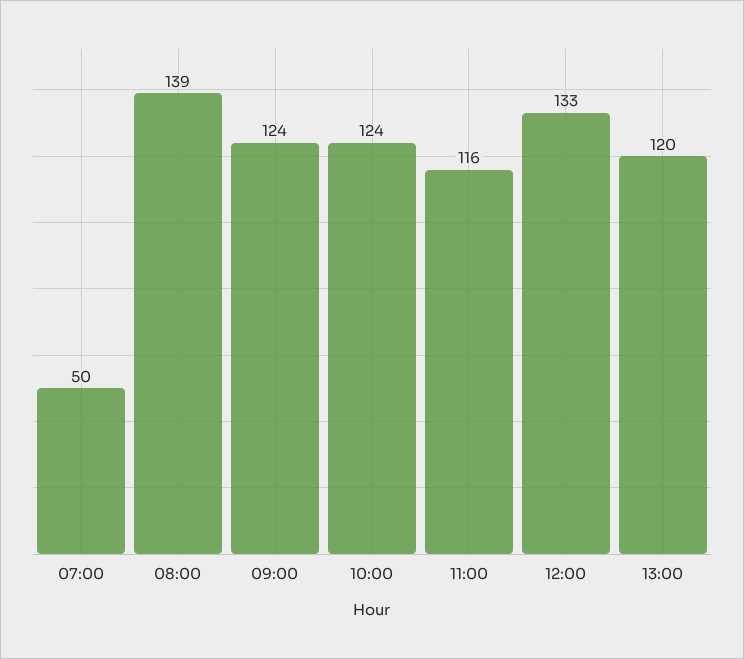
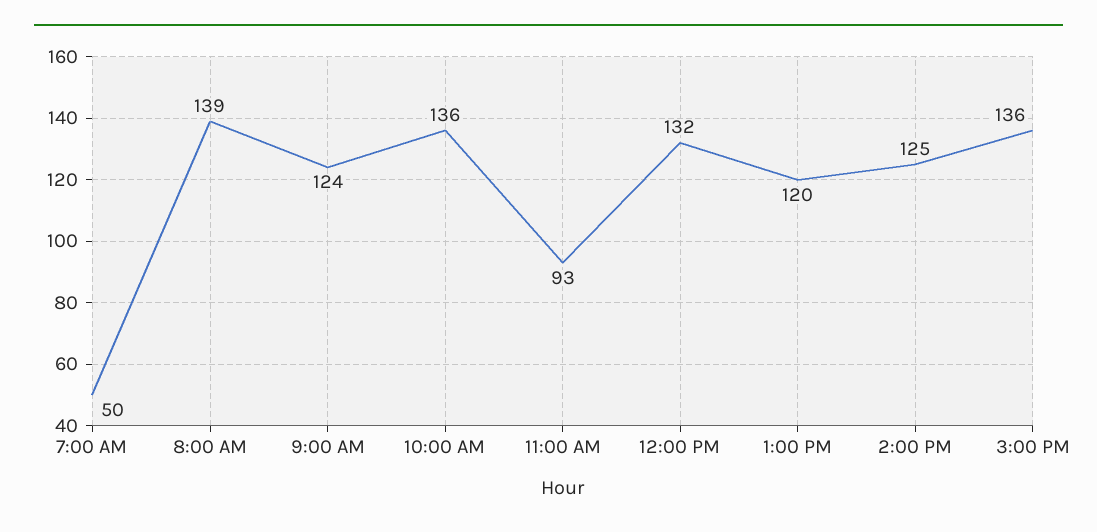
10:00: 124 -> 136
11:00: 116 -> 93
12:00: 133 -> 132
2:00 PM: none -> 125
3:00 PM: none -> 136

